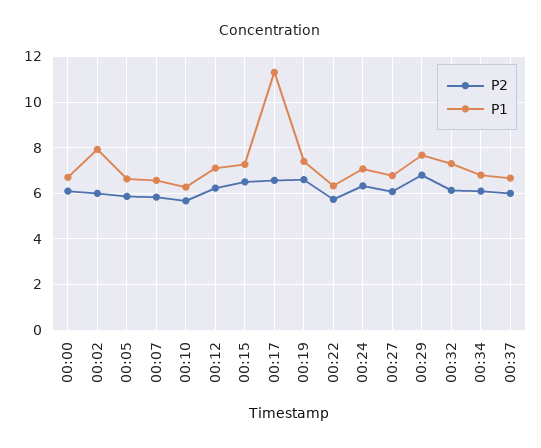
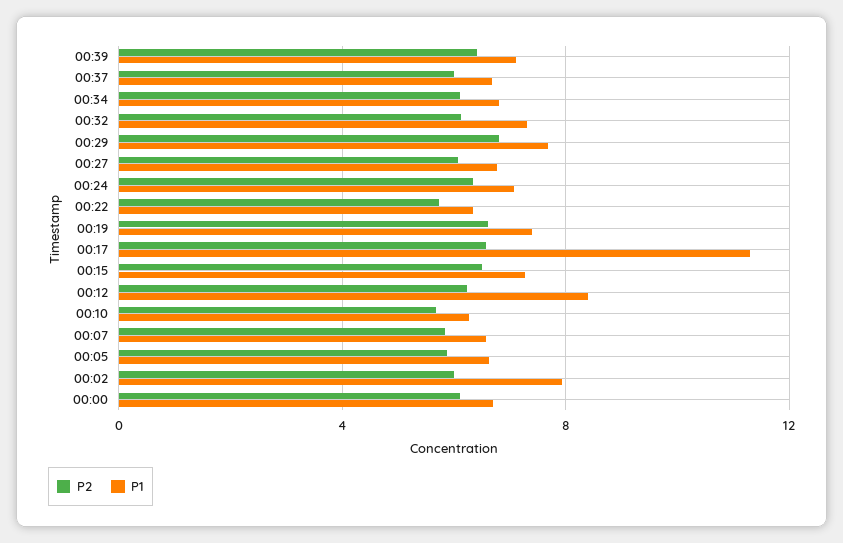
P1, 00:12: 7 -> 8.5
P2, 00:39: none -> 6.5
P1, 00:39: none -> 7

